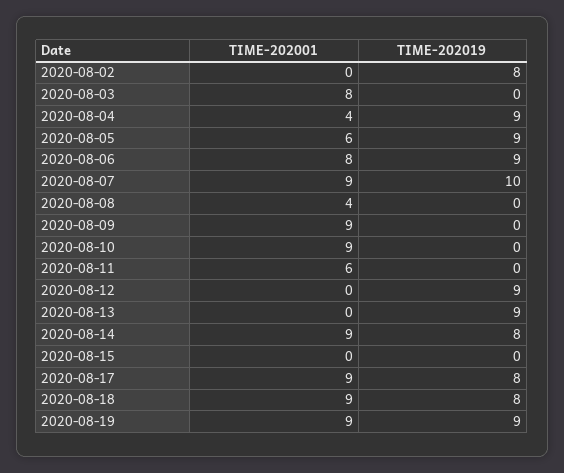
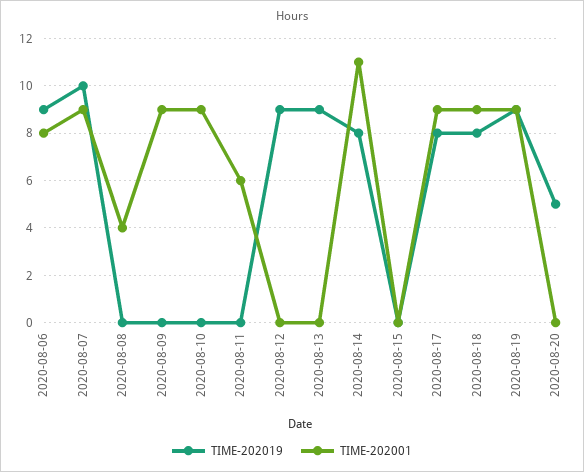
TIME-202001, 2020-08-02: 0 -> none
TIME-202019, 2020-08-02: 8 -> none
TIME-202001, 2020-08-03: 8 -> none
TIME-202019, 2020-08-03: 0 -> none
TIME-202001, 2020-08-04: 4 -> none
TIME-202019, 2020-08-04: 9 -> none
TIME-202001, 2020-08-05: 6 -> none
TIME-202019, 2020-08-05: 9 -> none
TIME-202001, 2020-08-14: 9 -> 11
TIME-202019, 2020-08-20: none -> 5
TIME-202001, 2020-08-20: none -> 0

